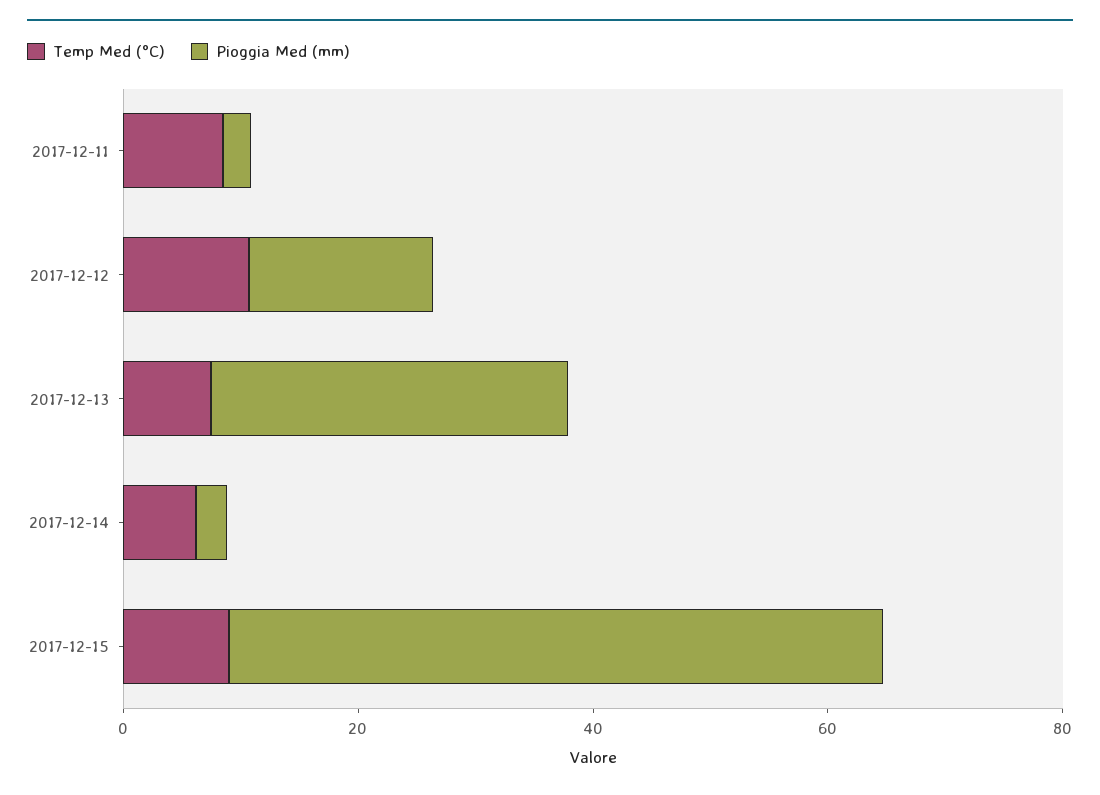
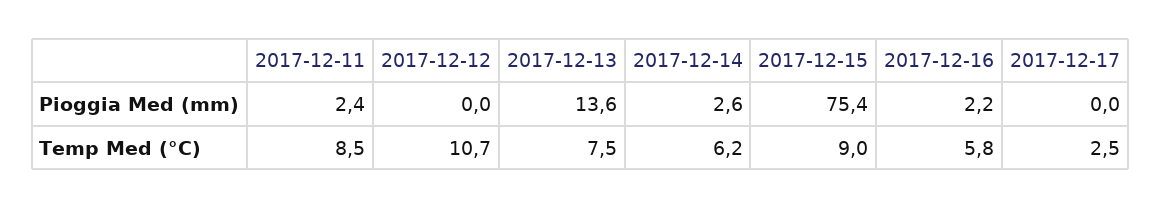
Pioggia Med (mm), 2017-12-12: 15 -> 0
Pioggia Med (mm), 2017-12-13: 30 -> 13.6
Pioggia Med (mm), 2017-12-15: 55 -> 75.4
Pioggia Med (mm), 2017-12-16: none -> 2.2
Pioggia Med (mm), 2017-12-17: none -> 0
Temp Med (°C), 2017-12-16: none -> 5.8
Temp Med (°C), 2017-12-17: none -> 2.5

